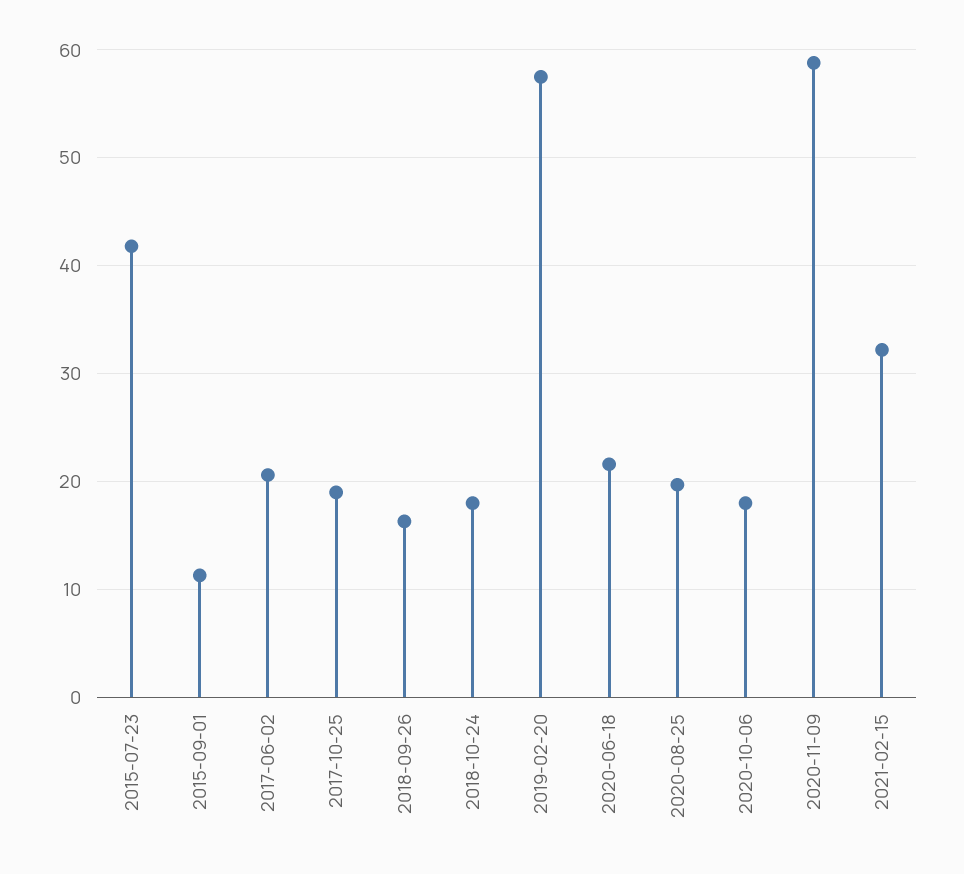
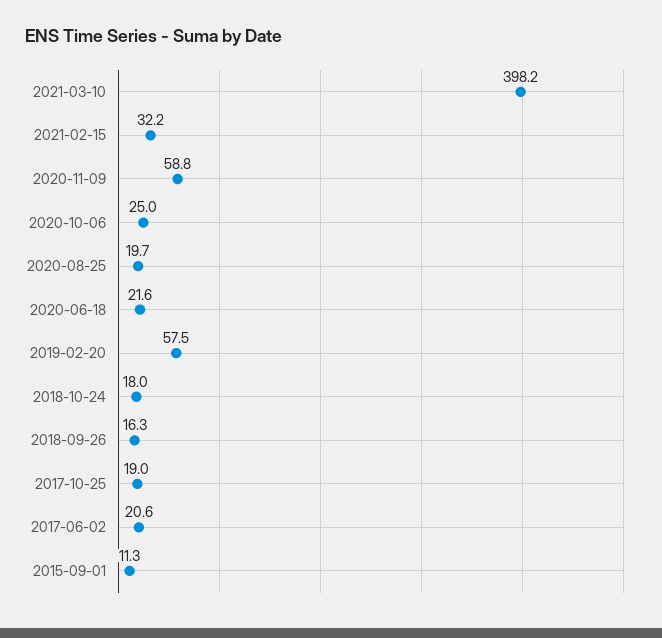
2015-07-23: 42 -> none
2020-10-06: 18 -> 25
2021-03-10: none -> 398.2

